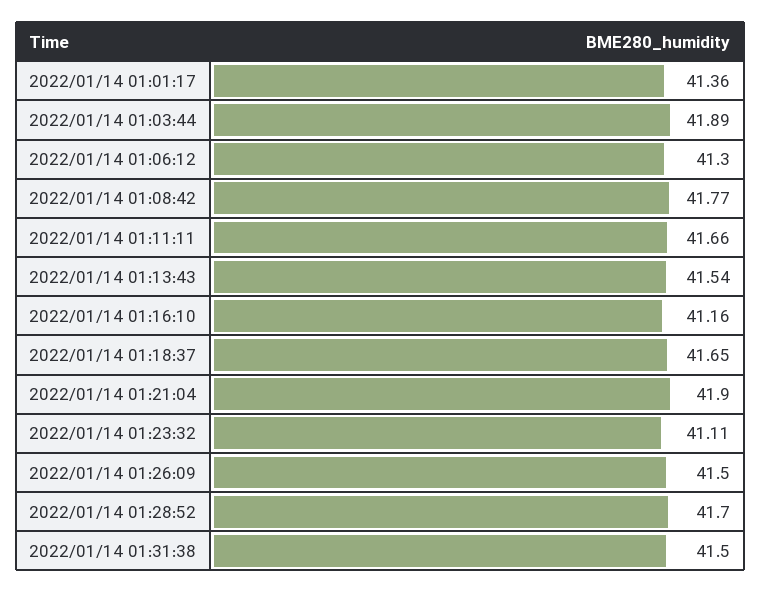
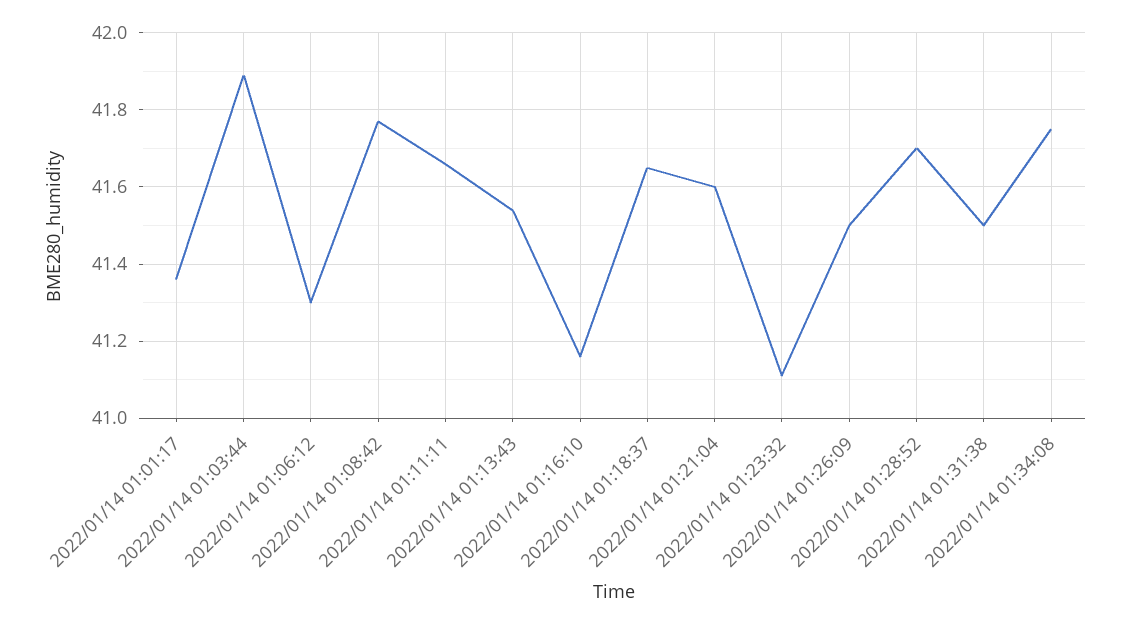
2022/01/14 01:21:04: 41.9 -> 41.6
2022/01/14 01:34:08: none -> 41.75

